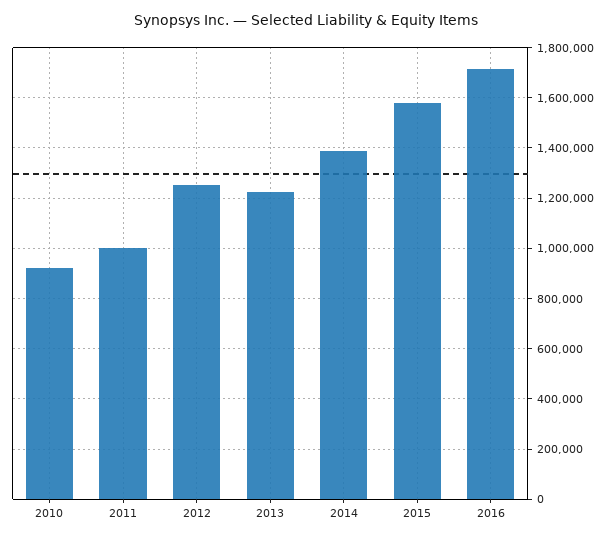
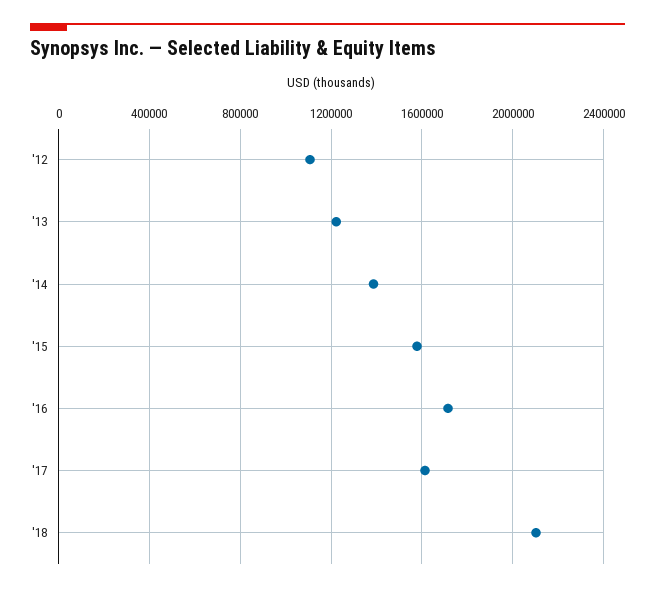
2010: 925000 -> none
2011: 1000000 -> none
2012: 1250000 -> 1100000
'17: none -> 1600000
'18: none -> 2100000

